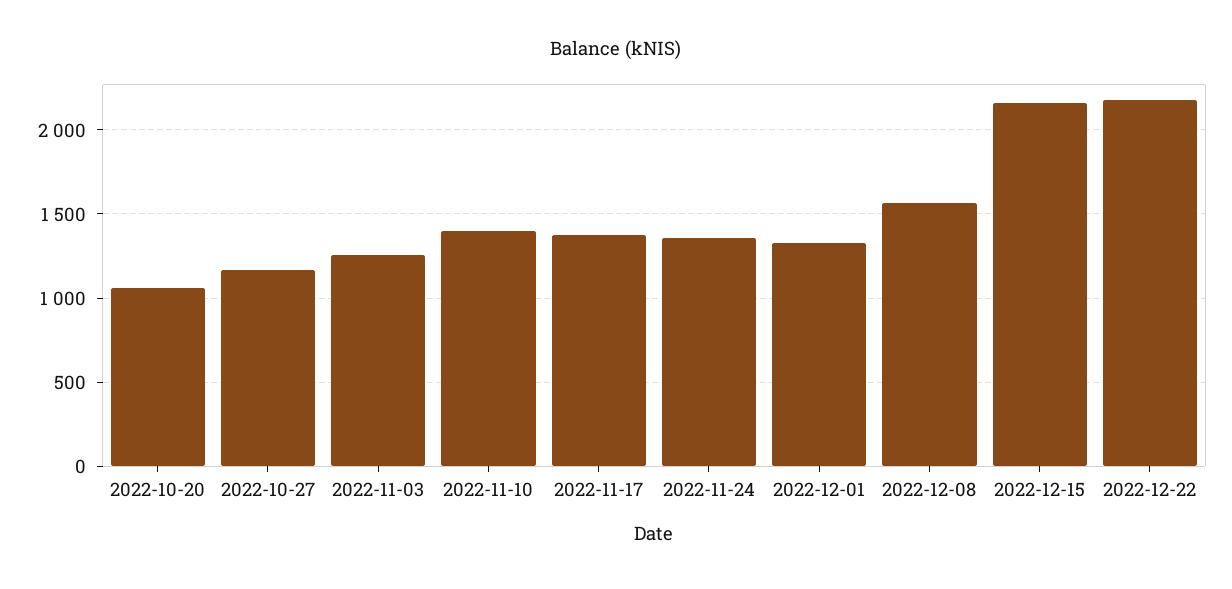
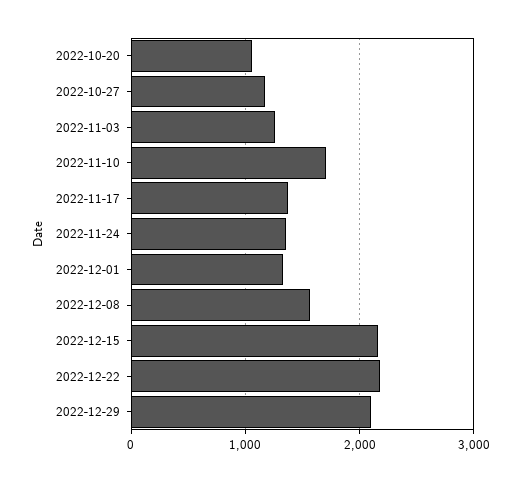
2022-11-10: 1400 -> 1700
2022-12-29: none -> 2100

